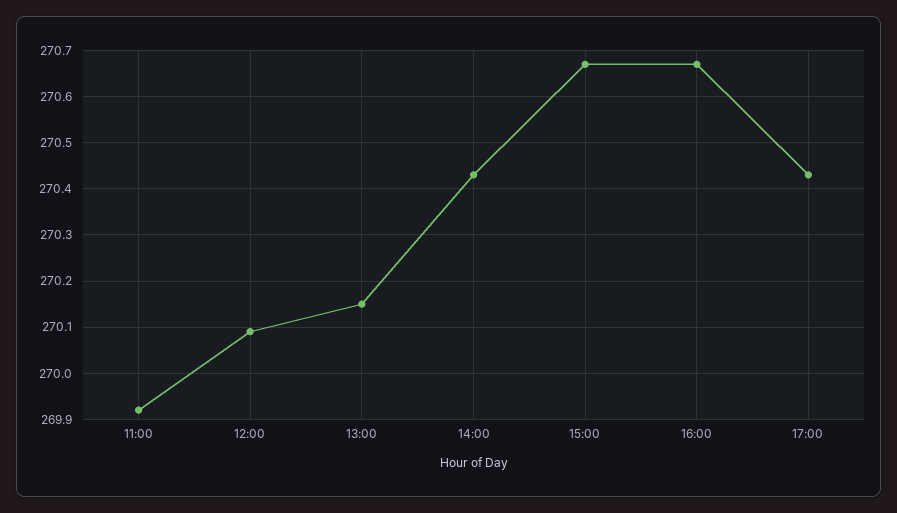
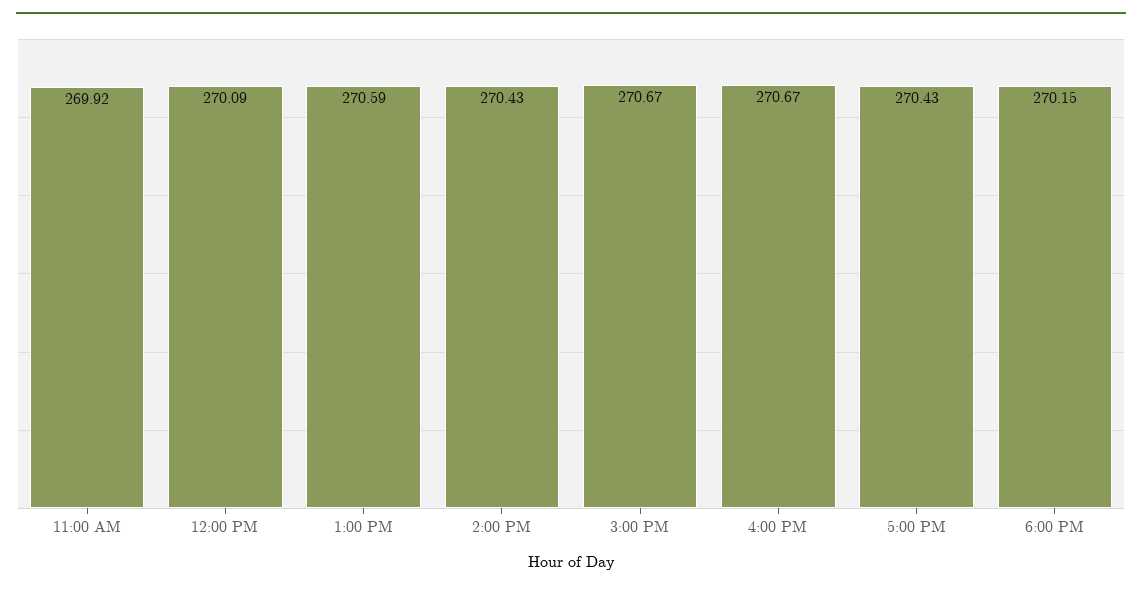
13:00: 270.15 -> 270.59
6:00 PM: none -> 270.15

